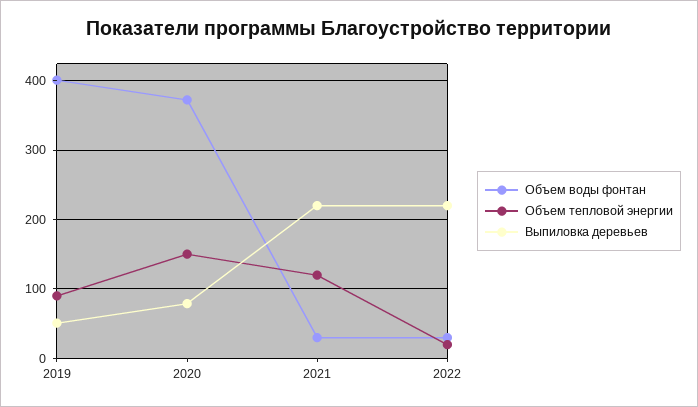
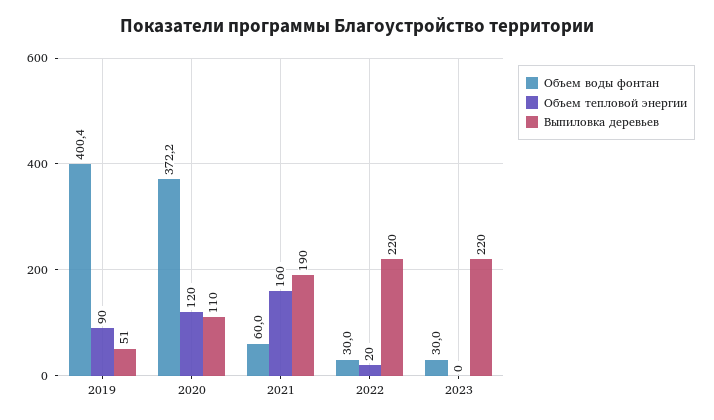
Объем тепловой энергии, 2020: 150 -> 120
Выпиловка деревьев, 2020: 80 -> 110
Объем воды фонтан, 2021: 30 -> 60
Объем тепловой энергии, 2021: 120 -> 160
Выпиловка деревьев, 2021: 220 -> 190
Объем воды фонтан, 2023: none -> 30
Объем тепловой энергии, 2023: none -> 0
Выпиловка деревьев, 2023: none -> 220

